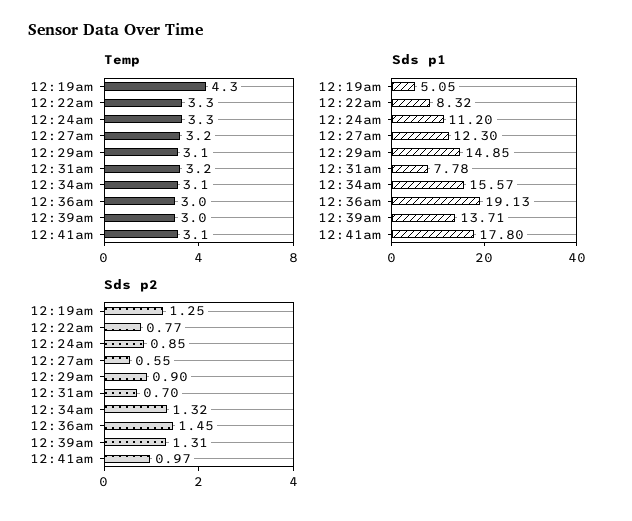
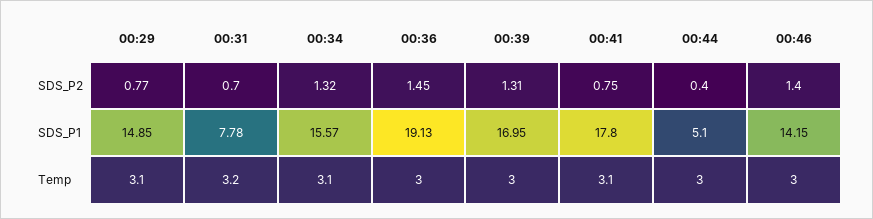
Temp, 12:19am: 4.3 -> none
Temp, 12:22am: 3.3 -> none
Temp, 12:24am: 3.3 -> none
Temp, 12:27am: 3.2 -> none
Sds p1, 12:19am: 5.05 -> none
Sds p1, 12:22am: 8.32 -> none
Sds p1, 12:24am: 11.2 -> none
Sds p1, 12:27am: 12.3 -> none
Sds p1, 12:39am: 13.71 -> 16.95
Sds p2, 12:19am: 1.25 -> none
Sds p2, 12:22am: 0.77 -> none
Sds p2, 12:24am: 0.85 -> none
Sds p2, 12:27am: 0.55 -> none
Sds p2, 12:29am: 0.9 -> 0.77
Sds p2, 12:41am: 0.97 -> 0.75
Sds p2, 00:44: none -> 0.4
Sds p2, 00:46: none -> 1.4
Sds p1, 00:44: none -> 5.1
Sds p1, 00:46: none -> 14.15
Temp, 00:44: none -> 3
Temp, 00:46: none -> 3

